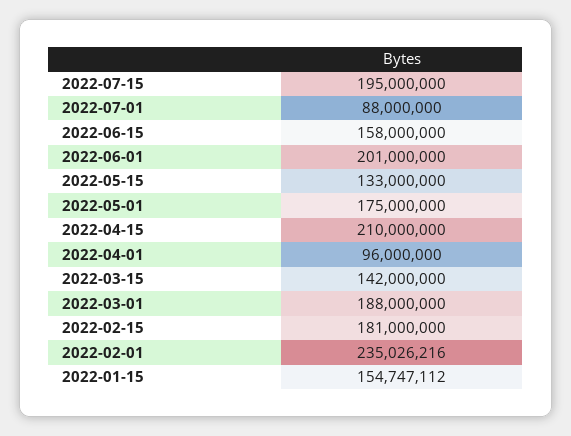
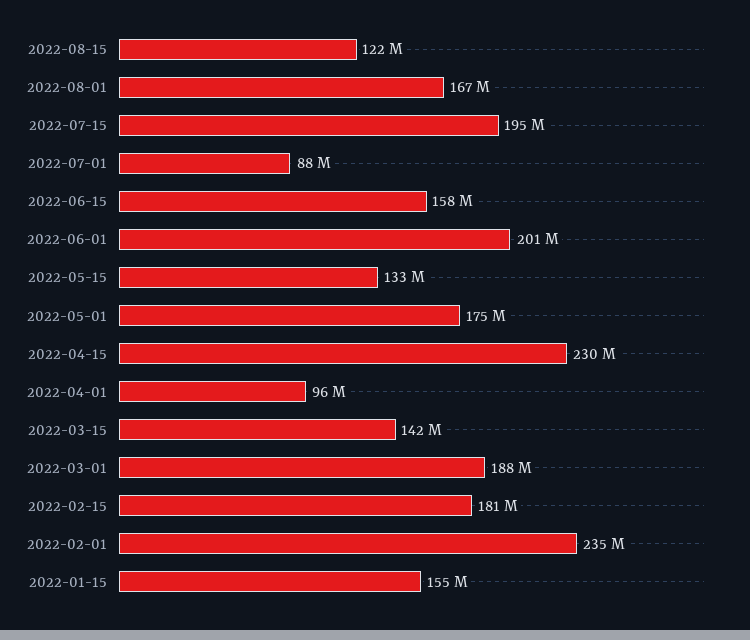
2022-04-15: 210000000 -> 230000000
2022-08-15: none -> 122000000
2022-08-01: none -> 167000000

